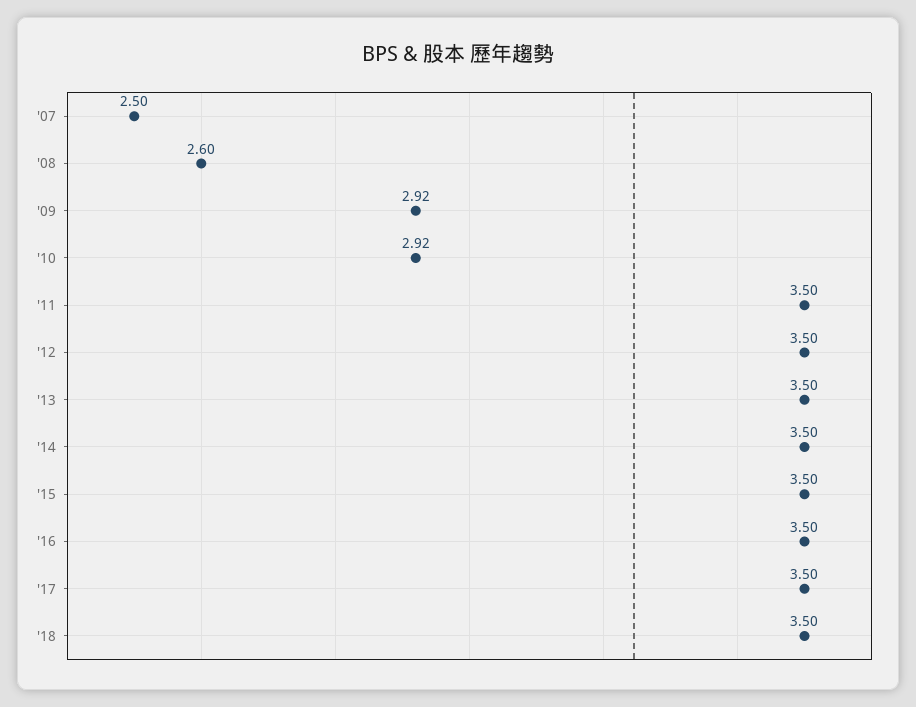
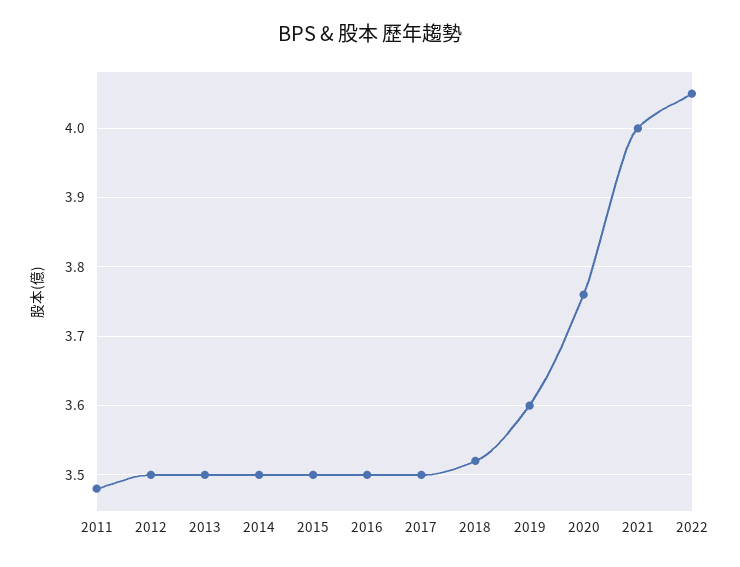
'07: 2.5 -> none
'08: 2.6 -> none
'09: 2.92 -> none
'10: 2.92 -> none
'11: 3.5 -> 3.48
'18: 3.5 -> 3.52
2019: none -> 3.6
2020: none -> 3.76
2021: none -> 4
2022: none -> 4.05

